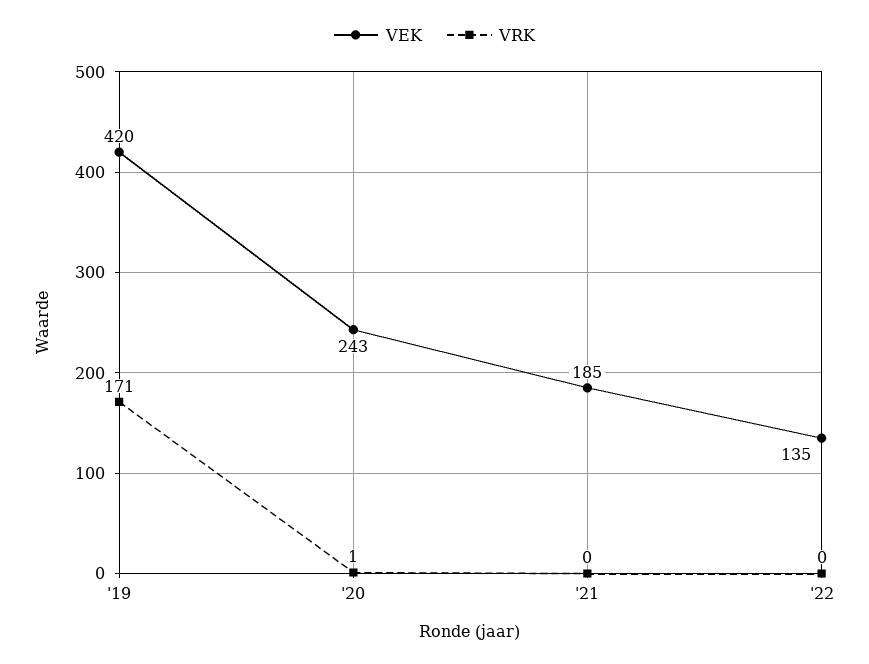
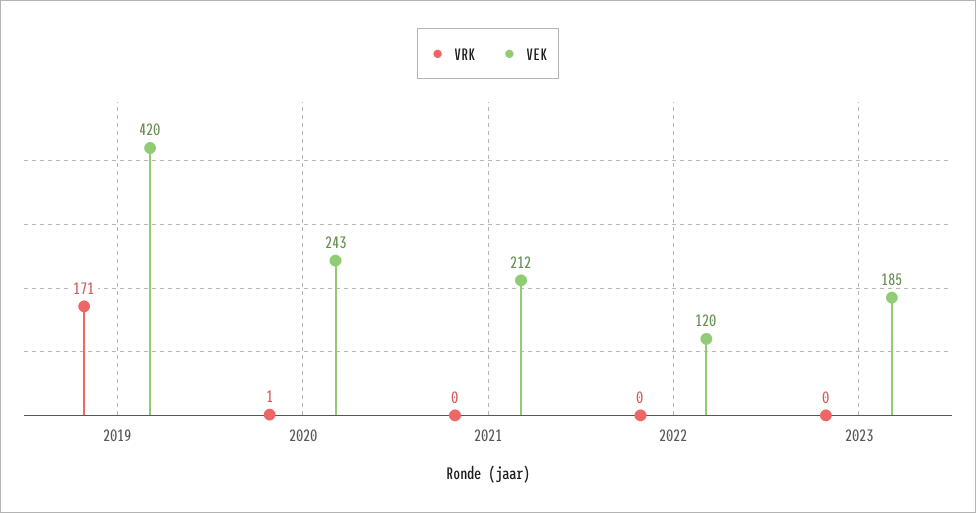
VEK, '21: 185 -> 212
VEK, '22: 135 -> 120
VRK, 2023: none -> 0
VEK, 2023: none -> 185

